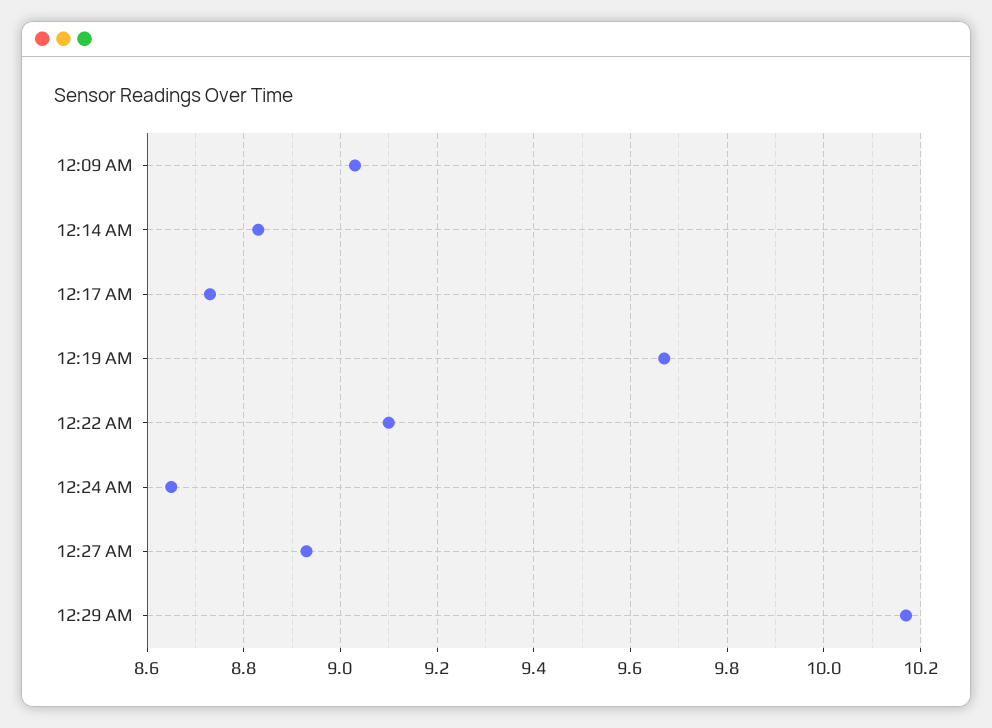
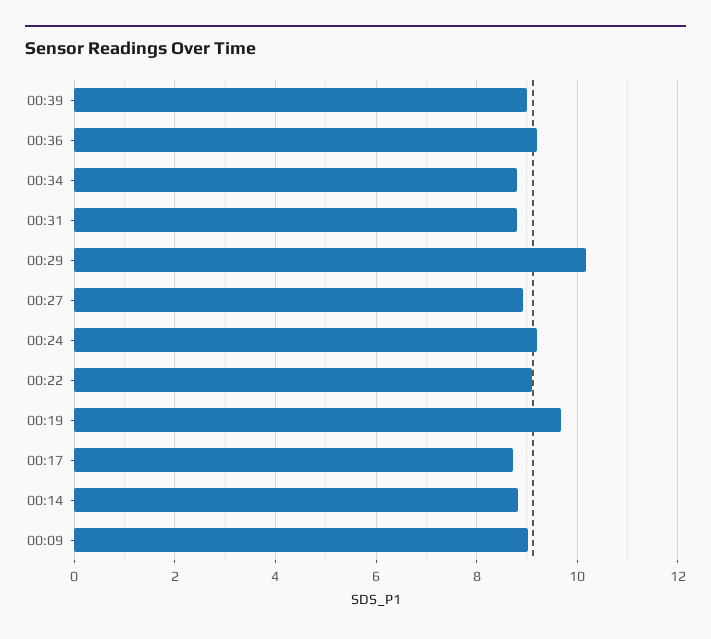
12:24 AM: 8.65 -> 9.2
00:39: none -> 9
00:36: none -> 9.2
00:34: none -> 8.8
00:31: none -> 8.8

